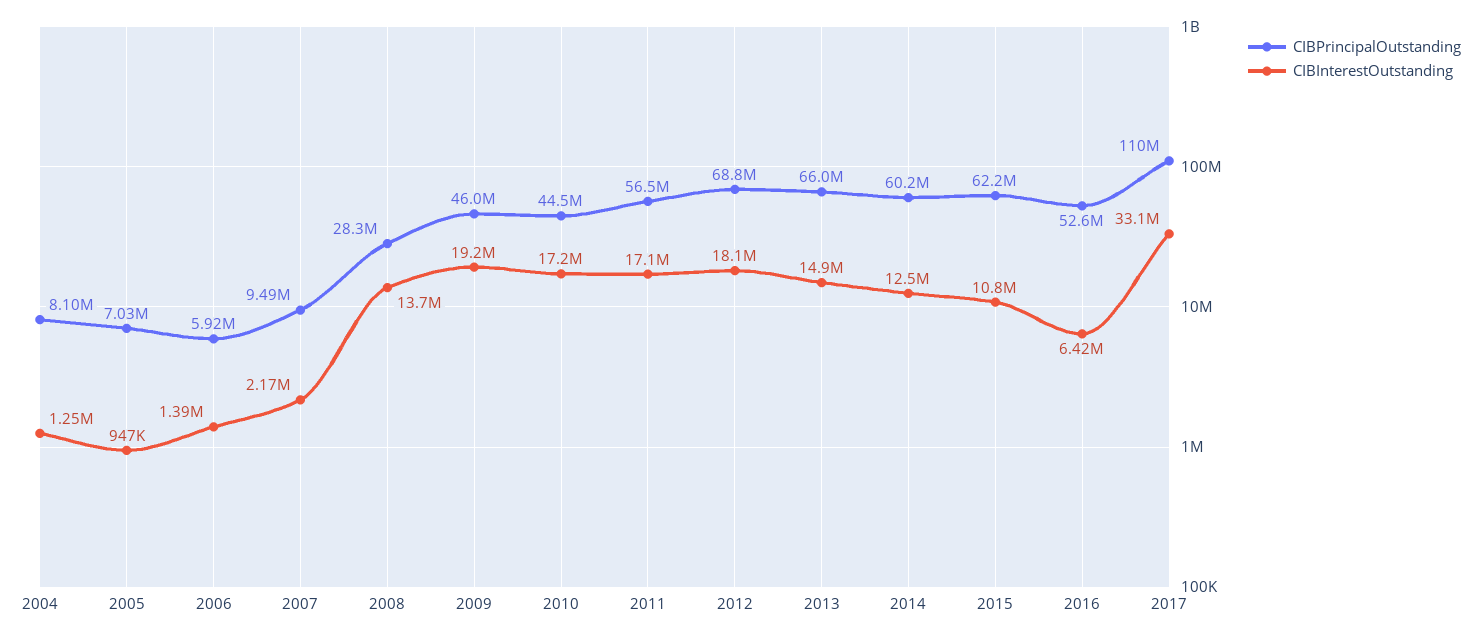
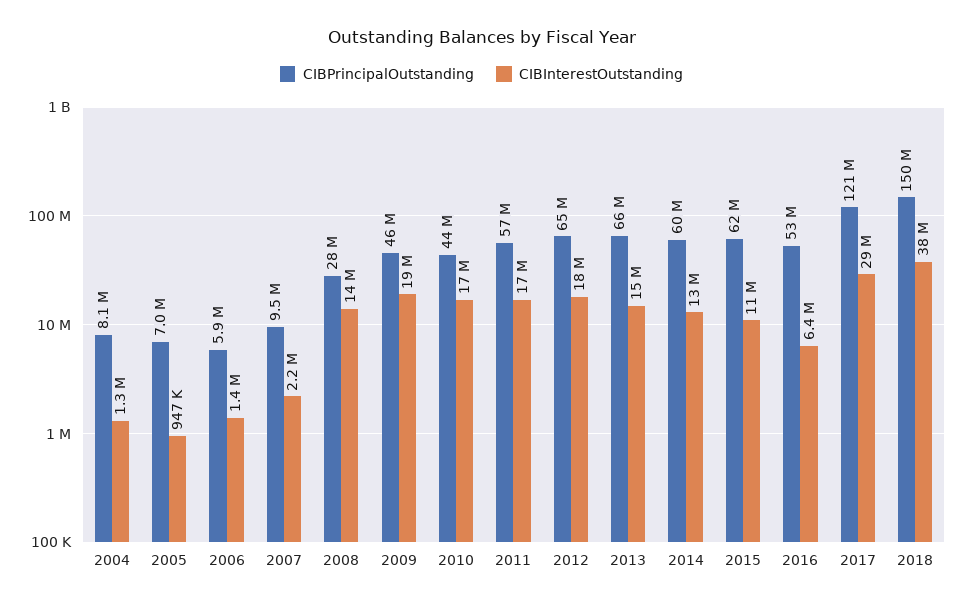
CIBPrincipalOutstanding, 2012: 68800000 -> 65000000
CIBPrincipalOutstanding, 2017: 110000000 -> 121000000
CIBInterestOutstanding, 2017: 33100000 -> 29000000
CIBPrincipalOutstanding, 2018: none -> 150000000
CIBInterestOutstanding, 2018: none -> 38000000

